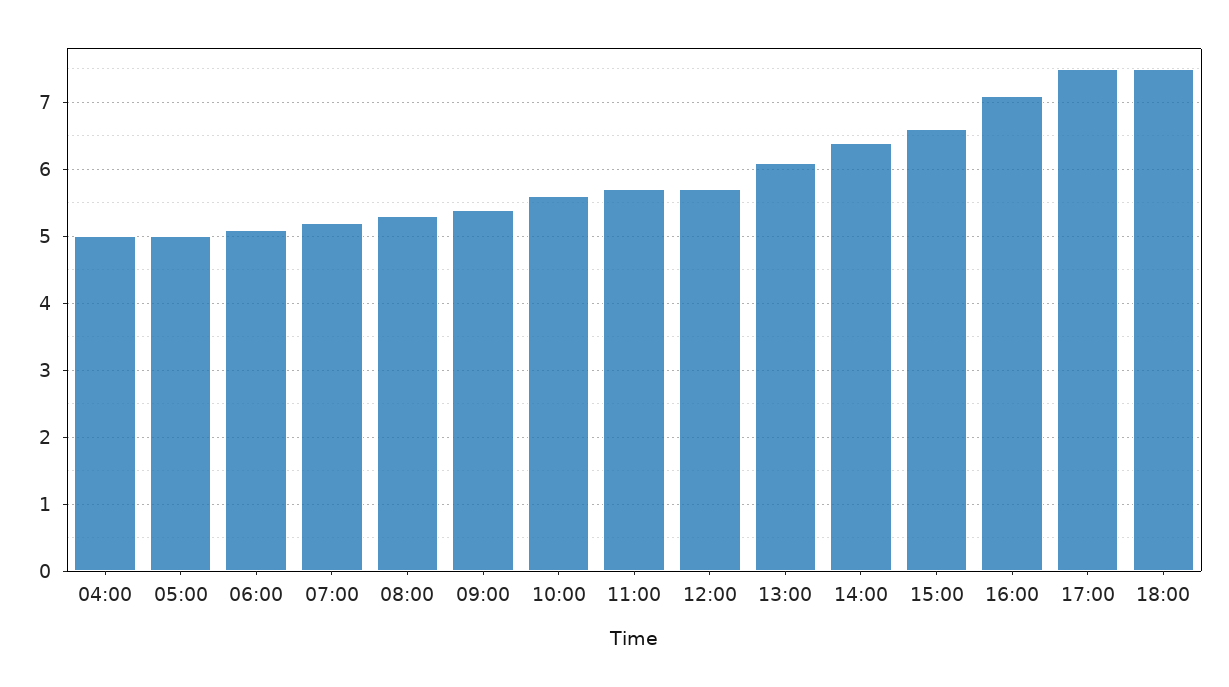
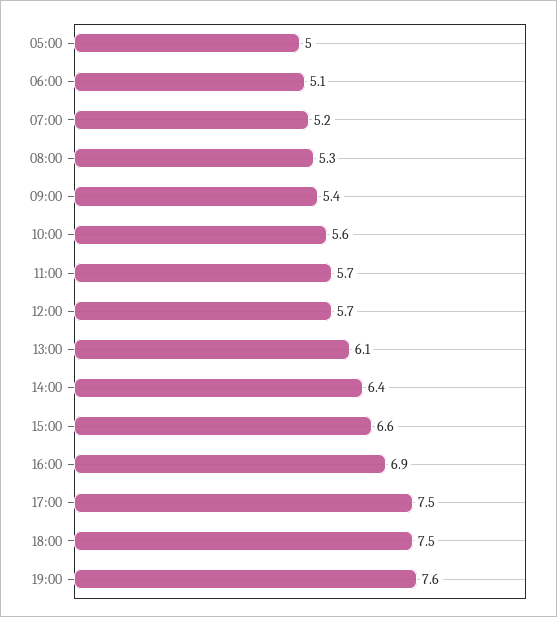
04:00: 5 -> none
16:00: 7.1 -> 6.9
19:00: none -> 7.6

